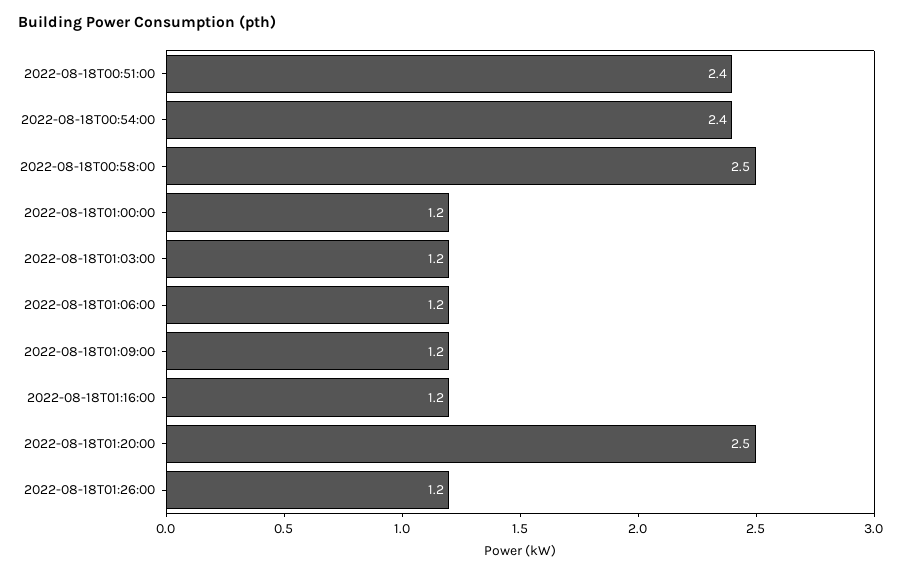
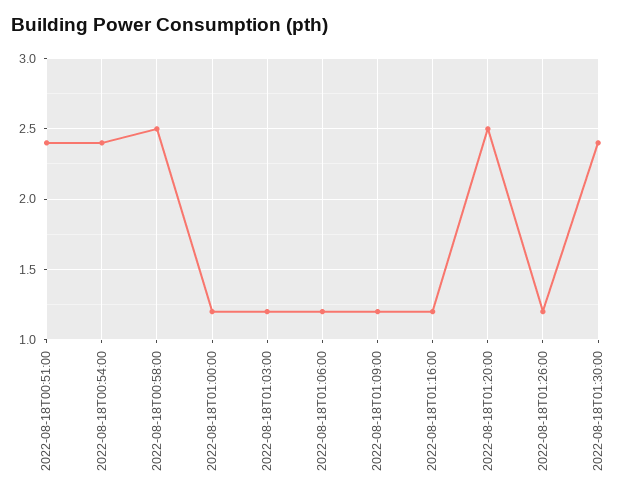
2022-08-18T01:30:00: none -> 2.4

